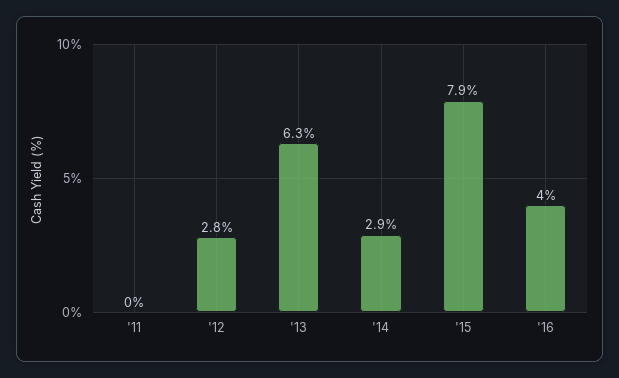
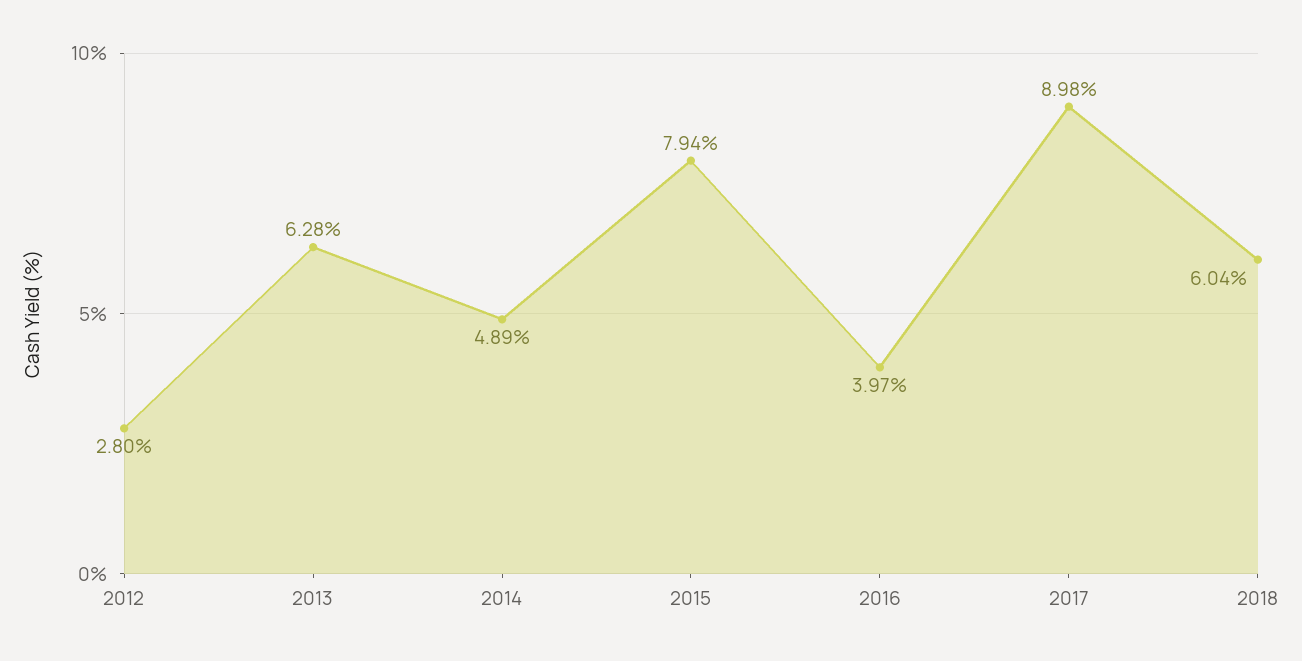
'11: 0 -> none
'14: 2.9 -> 4.89
2017: none -> 8.98
2018: none -> 6.04

